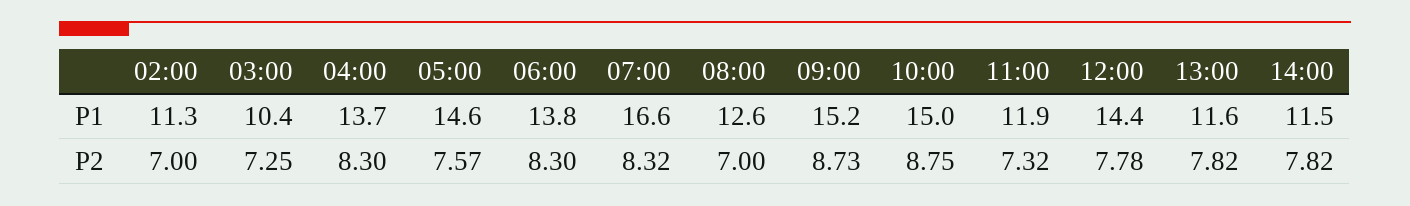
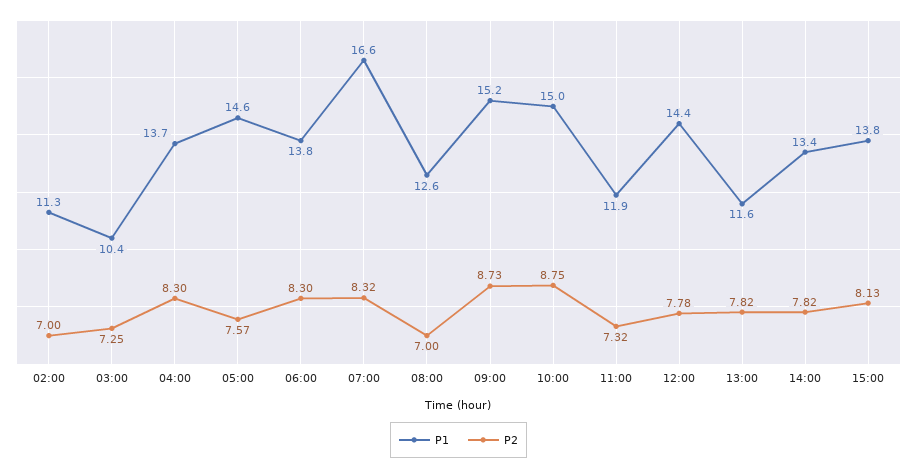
P1, 14:00: 11.5 -> 13.4
P1, 15:00: none -> 13.8
P2, 15:00: none -> 8.13

